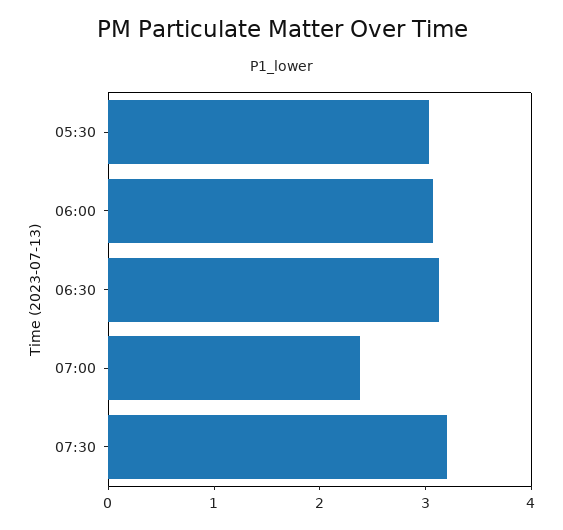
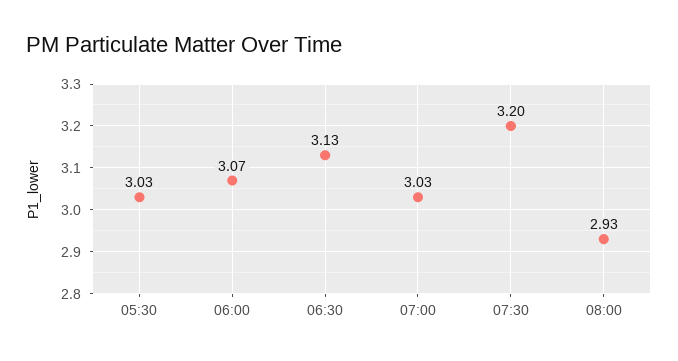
07:00: 2.4 -> 3.03
08:00: none -> 2.93

